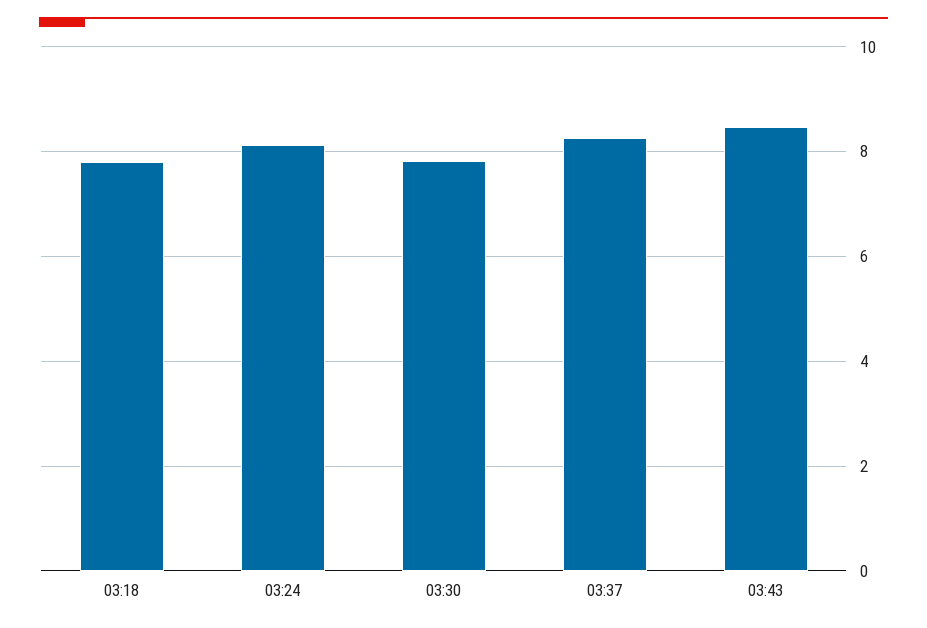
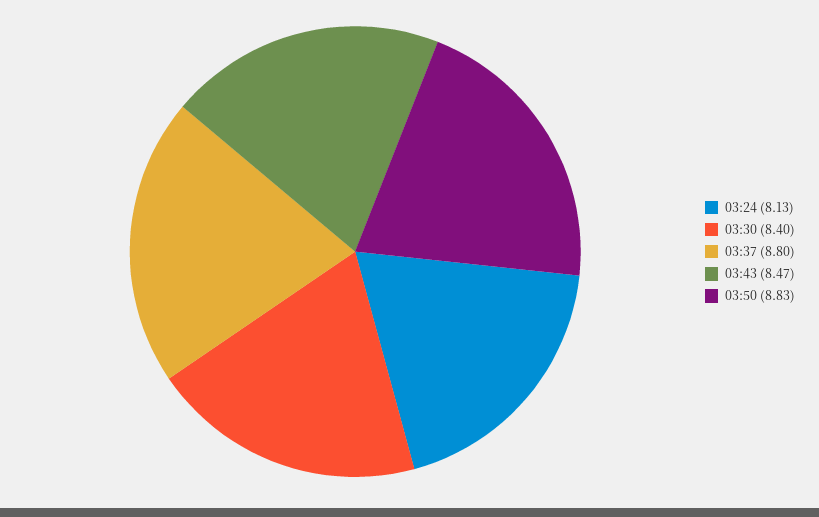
03:18: 7.8 -> none
03:30: 7.8 -> 8.4
03:37: 8.2 -> 8.8
03:50: none -> 8.83

